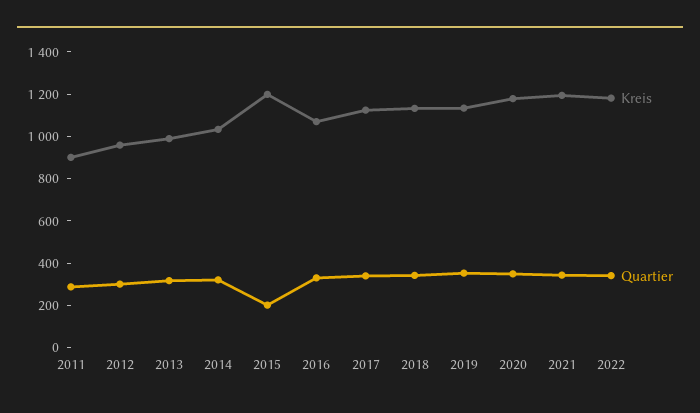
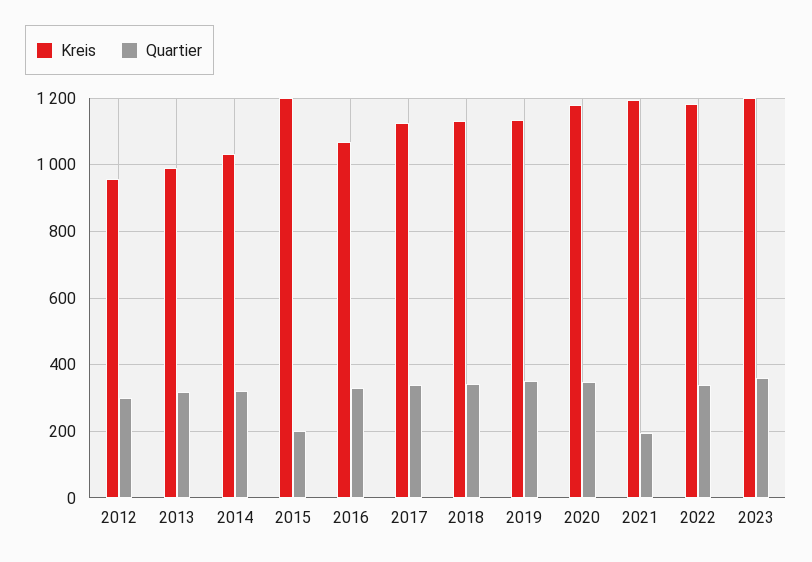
Kreis, 2011: 900 -> none
Quartier, 2011: 300 -> none
Quartier, 2021: 350 -> 200
Kreis, 2023: none -> 1200
Quartier, 2023: none -> 360

